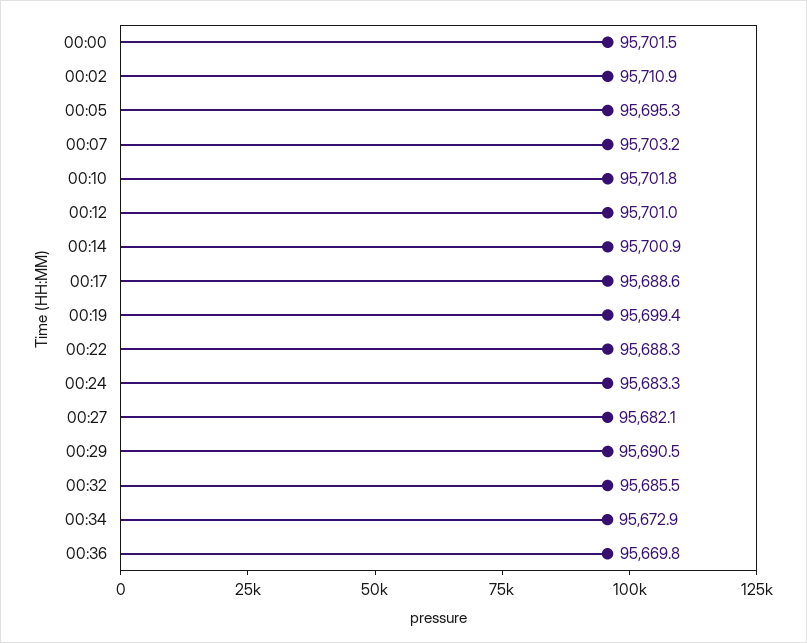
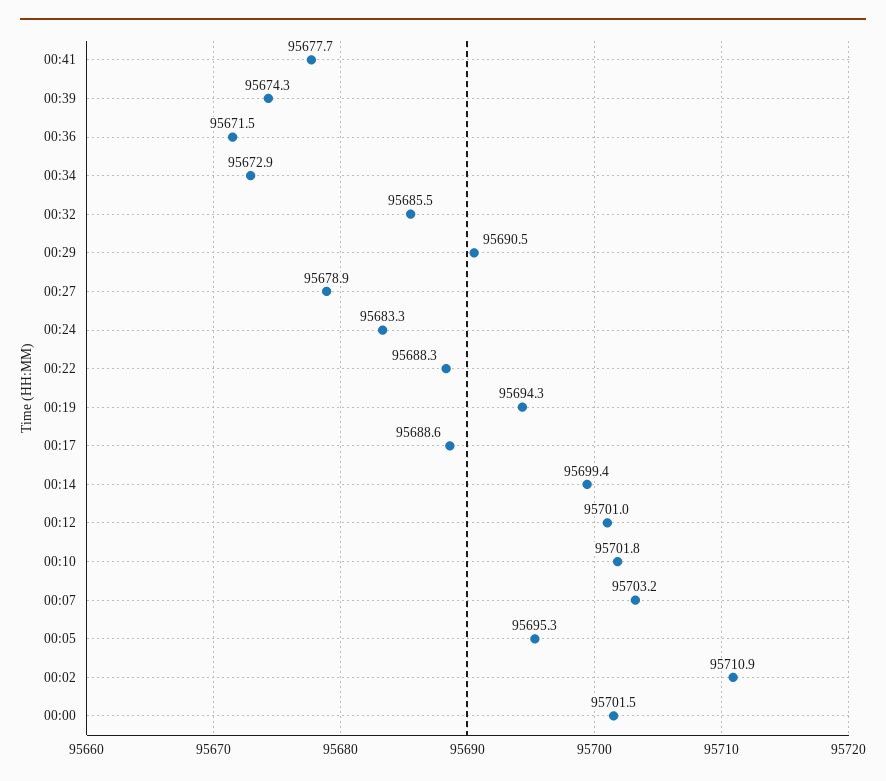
00:14: 95700.9 -> 95699.4
00:19: 95699.4 -> 95694.3
00:27: 95682.1 -> 95678.9
00:36: 95669.8 -> 95671.5
00:41: none -> 95677.7
00:39: none -> 95674.3

